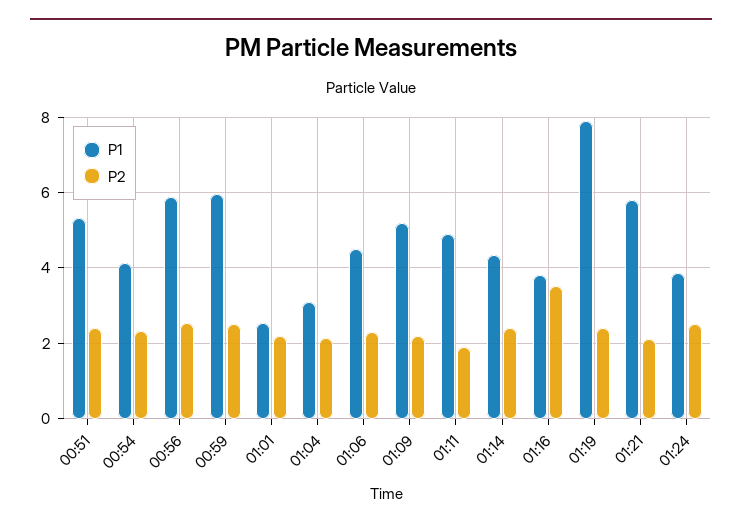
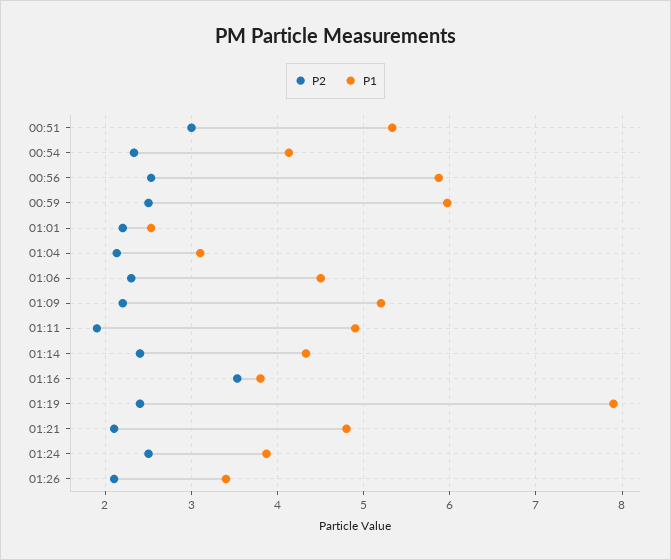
P2, 00:51: 2.4 -> 3
P1, 01:21: 5.8 -> 4.8
P2, 01:26: none -> 2.1
P1, 01:26: none -> 3.4

